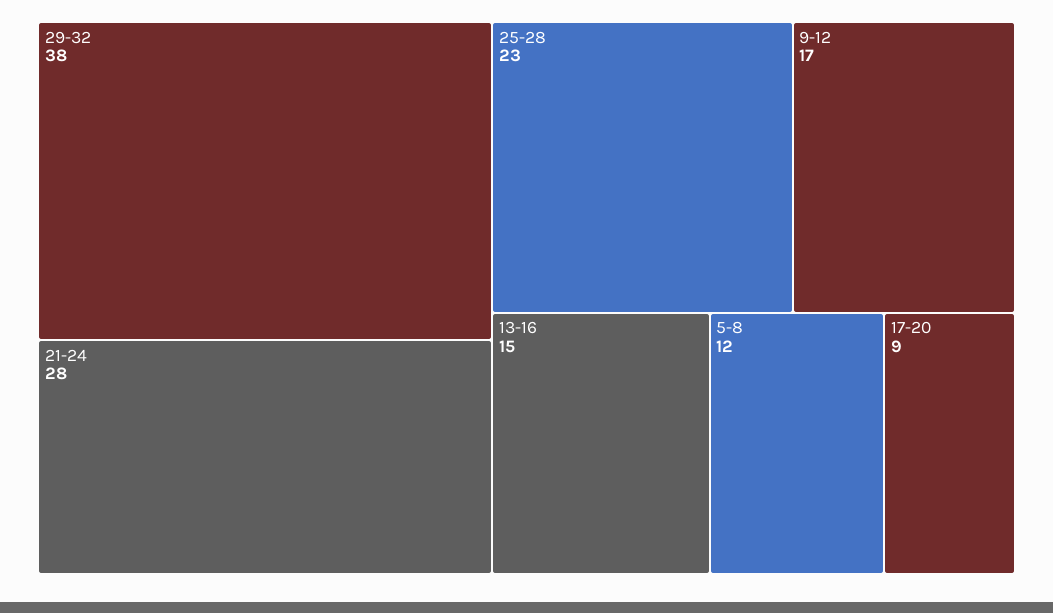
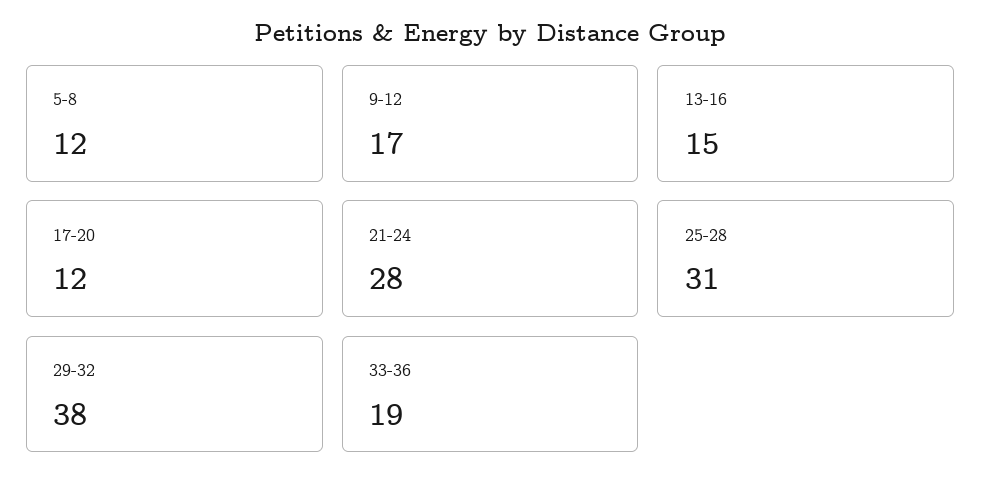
25-28: 23 -> 31
17-20: 9 -> 12
33-36: none -> 19

